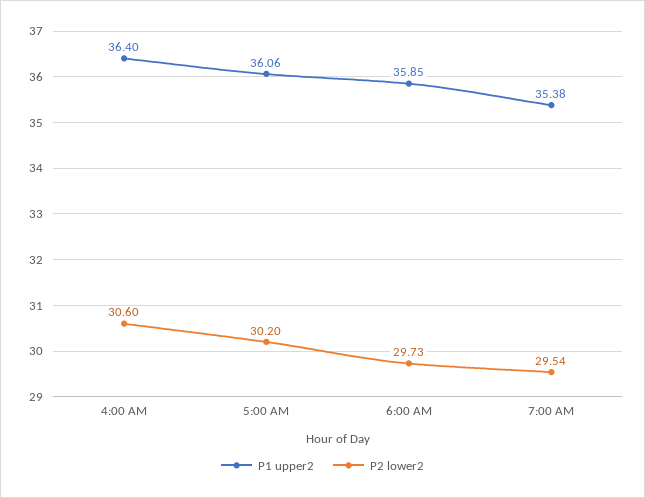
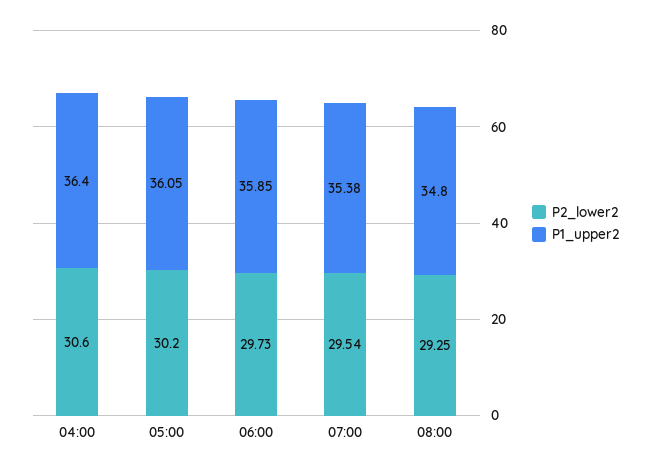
P1 upper2, 5:00 AM: 36.06 -> 36.05
P2 lower2, 08:00: none -> 29.25
P1 upper2, 08:00: none -> 34.8

